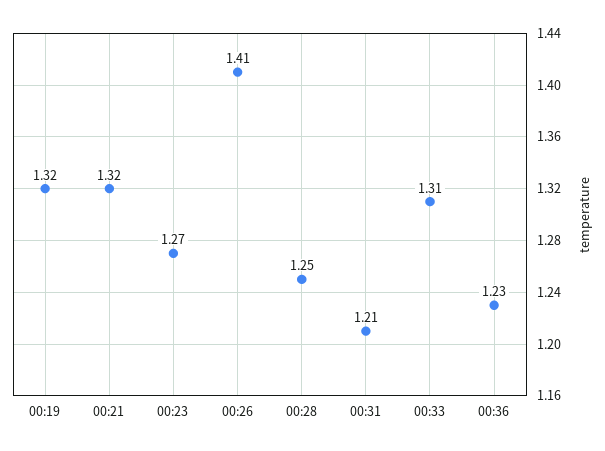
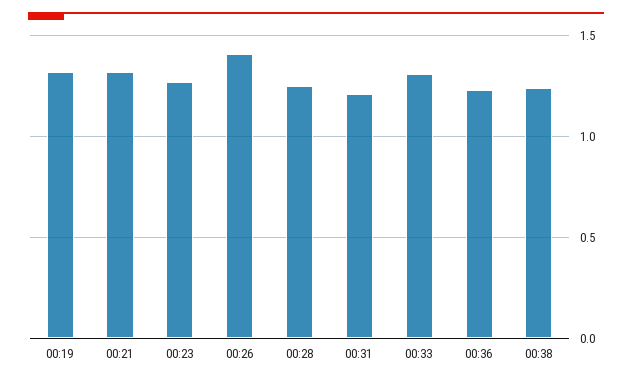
00:38: none -> 1.25

